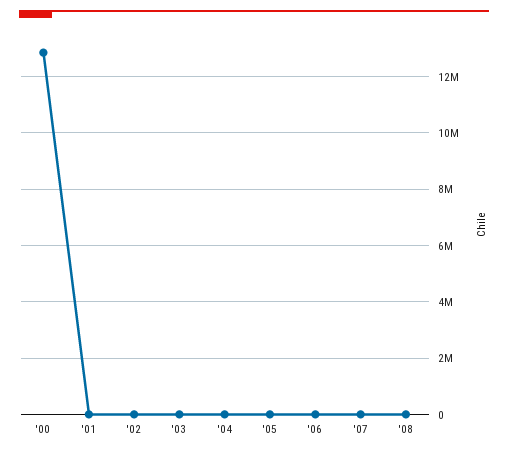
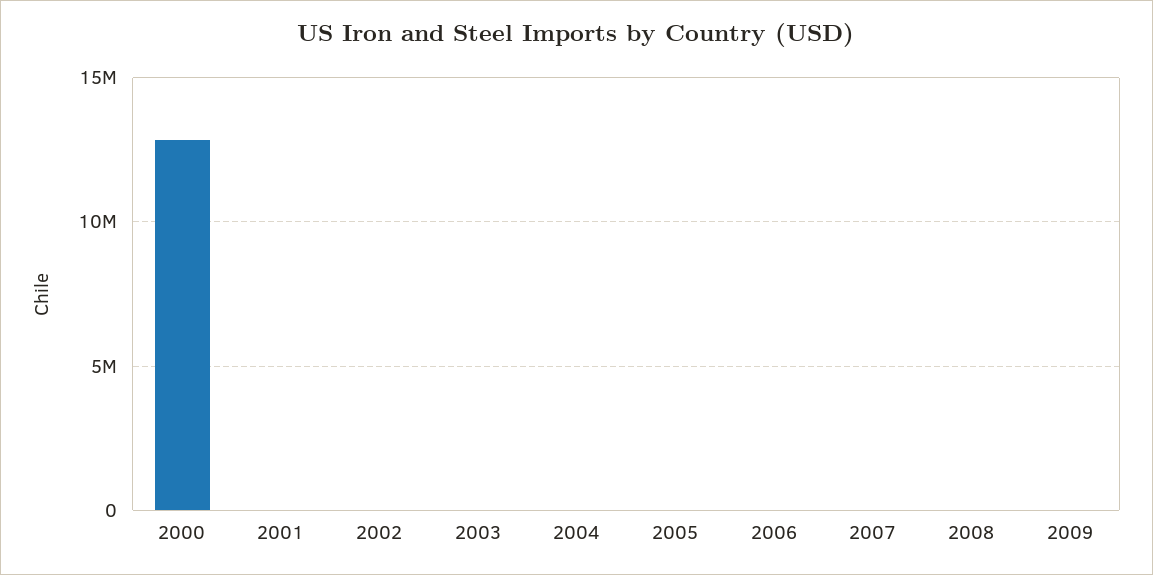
2009: none -> 0

